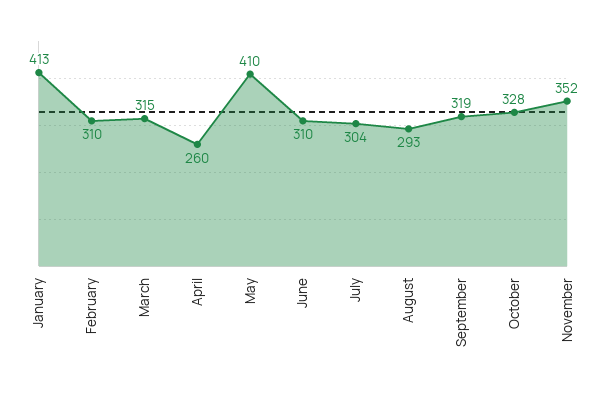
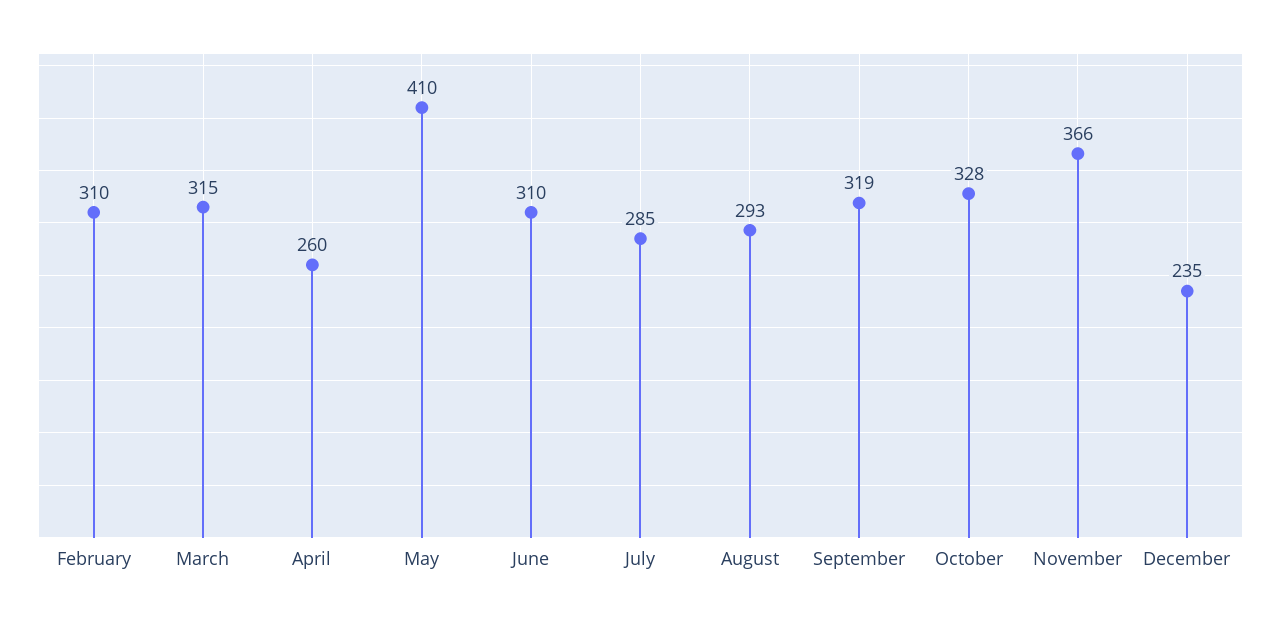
January: 413 -> none
July: 304 -> 285
November: 352 -> 366
December: none -> 235

